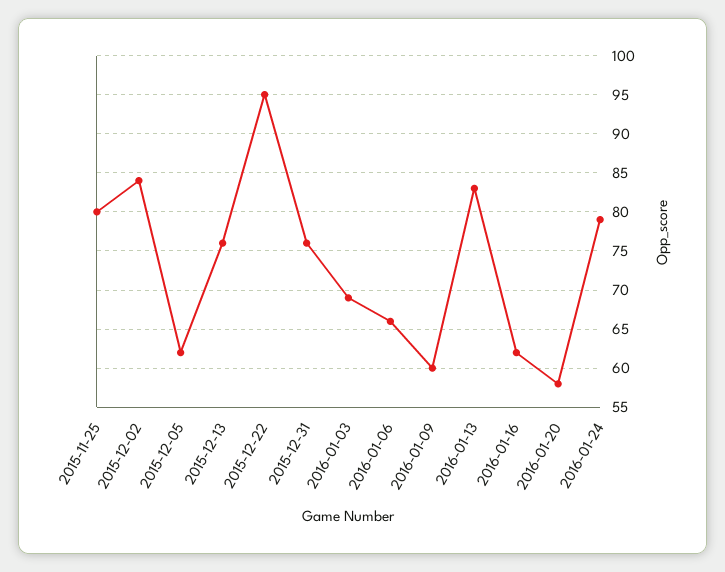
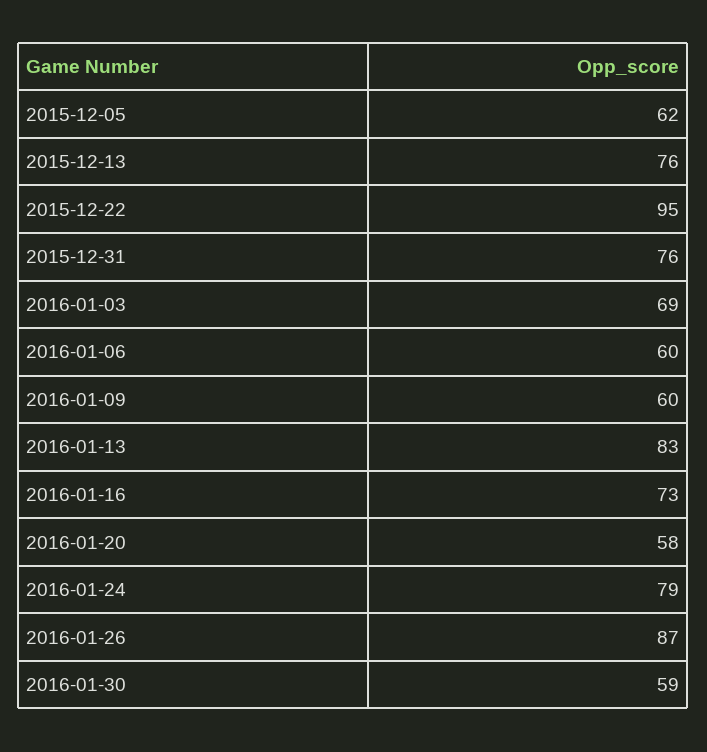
2015-11-25: 80 -> none
2015-12-02: 84 -> none
2016-01-06: 66 -> 60
2016-01-16: 62 -> 73
2016-01-26: none -> 87
2016-01-30: none -> 59

